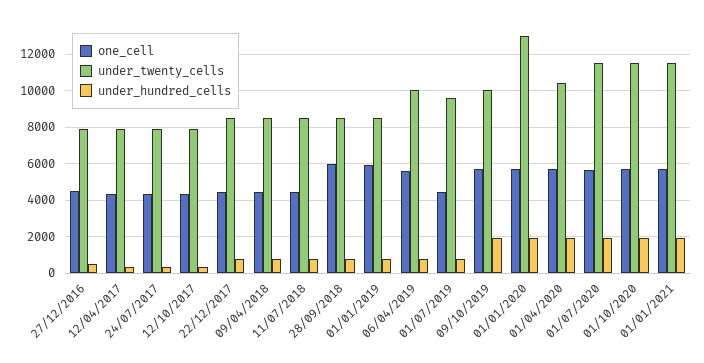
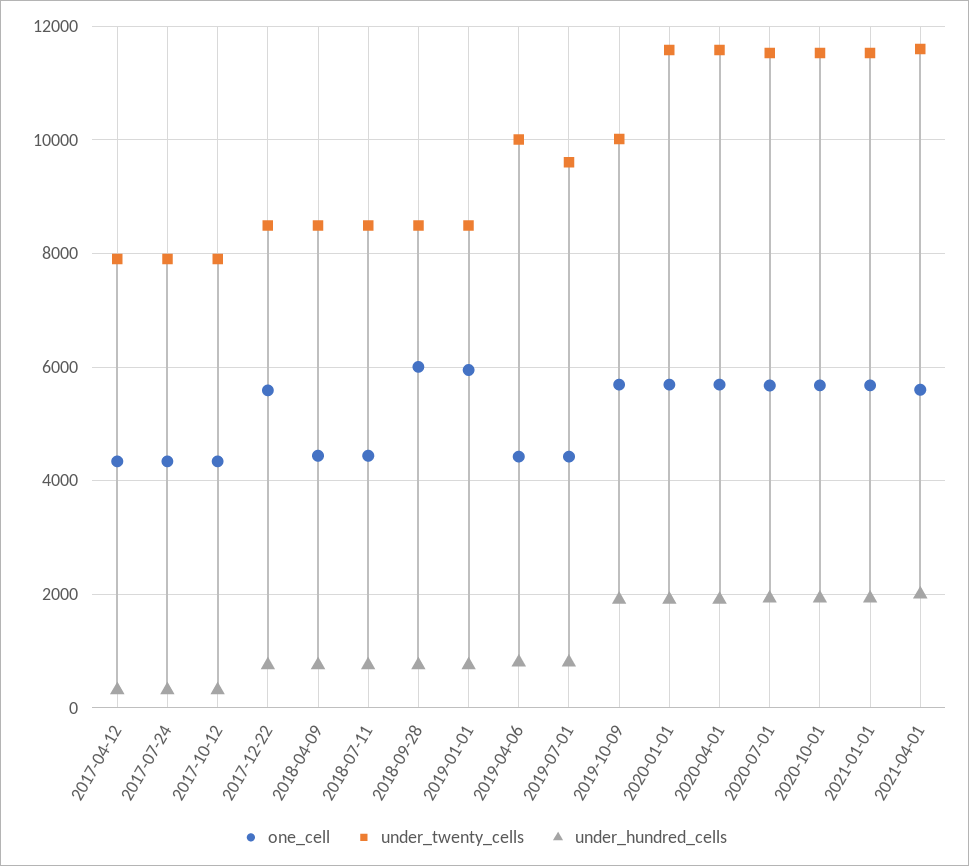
one_cell, 27/12/2016: 4500 -> none
under_twenty_cells, 27/12/2016: 8000 -> none
under_hundred_cells, 27/12/2016: 500 -> none
one_cell, 22/12/2017: 4500 -> 5600
one_cell, 06/04/2019: 5500 -> 4400
under_twenty_cells, 01/01/2020: 13000 -> 11600
under_twenty_cells, 01/04/2020: 10500 -> 11600
one_cell, 2021-04-01: none -> 5600
under_twenty_cells, 2021-04-01: none -> 11600
under_hundred_cells, 2021-04-01: none -> 2000

